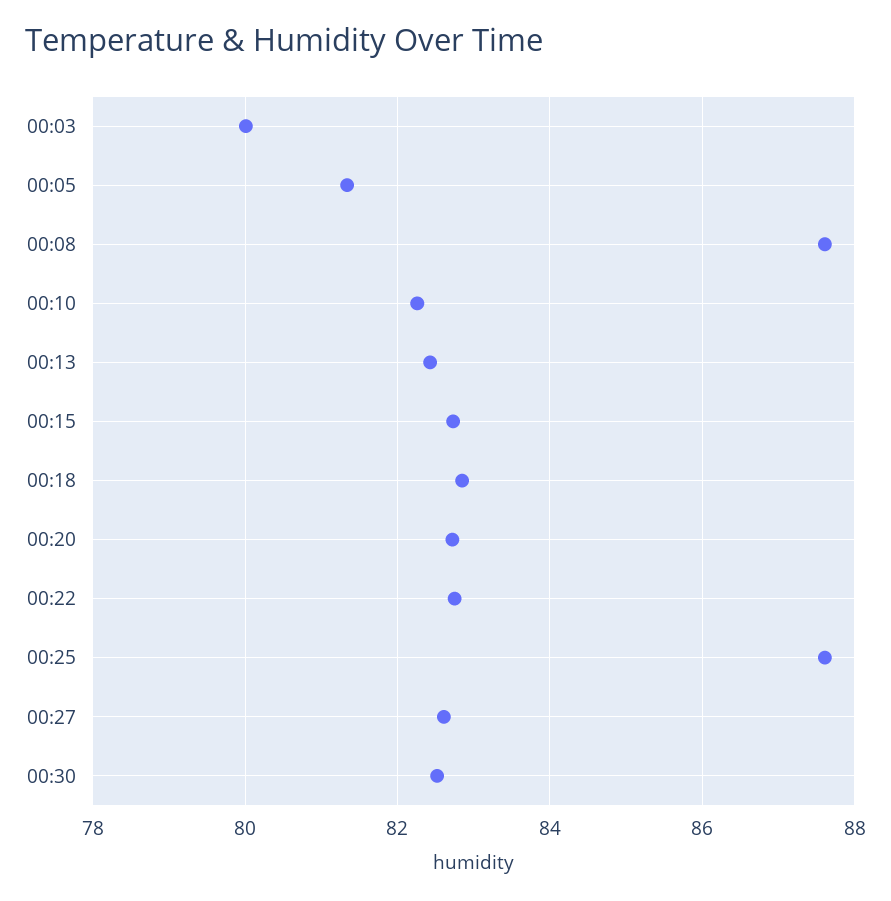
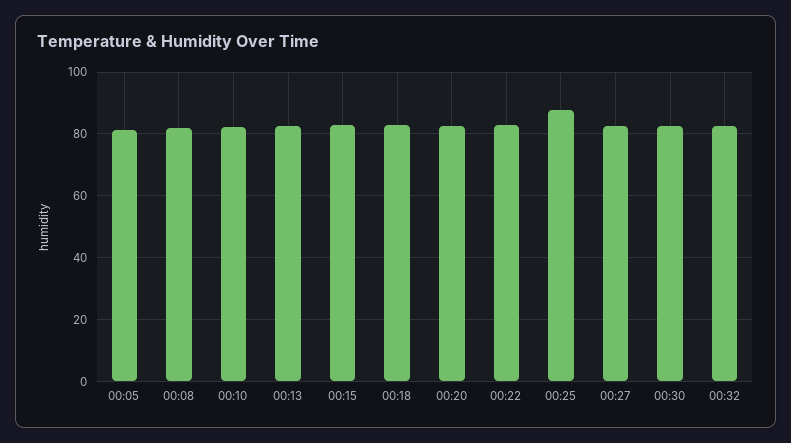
00:03: 80 -> none
00:08: 87.6 -> 82
00:32: none -> 82

